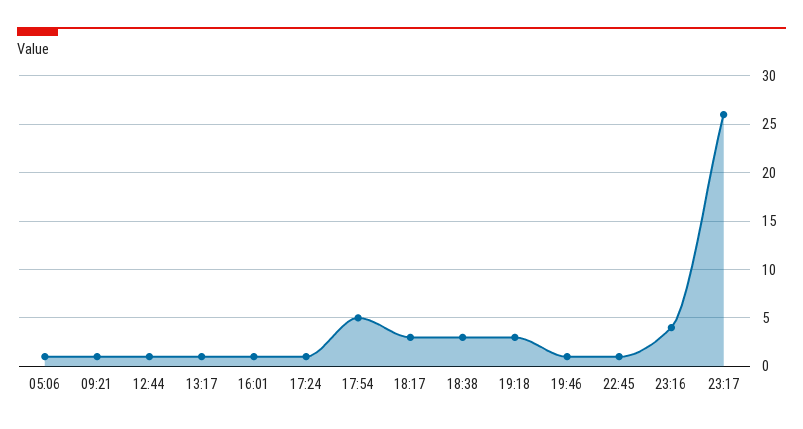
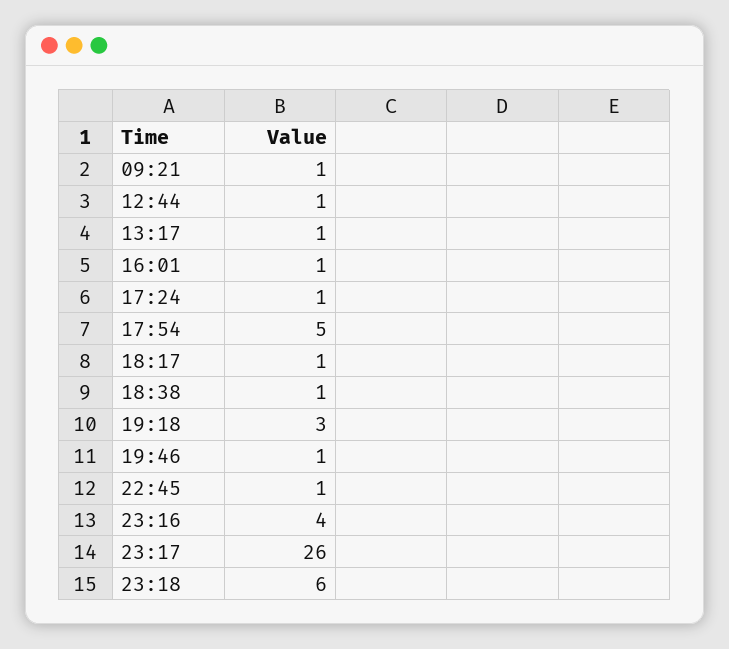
05:06: 1 -> none
18:17: 3 -> 1
18:38: 3 -> 1
23:18: none -> 6

